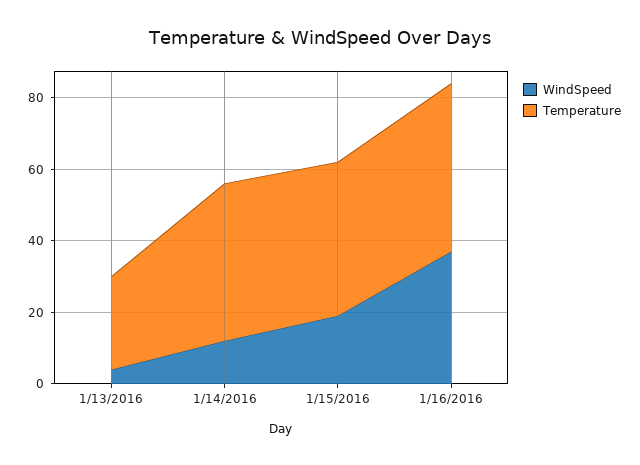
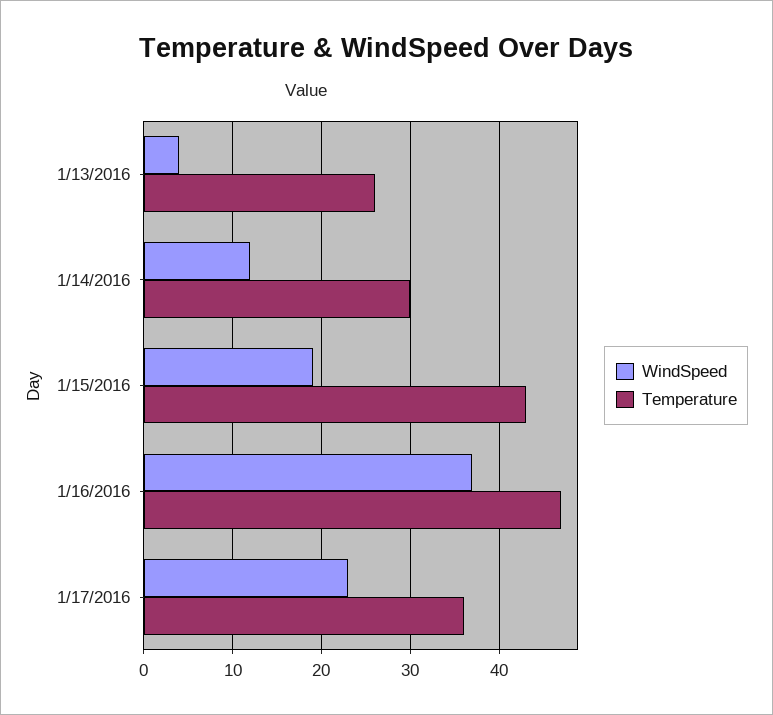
Temperature, 1/14/2016: 45 -> 30
WindSpeed, 1/17/2016: none -> 23
Temperature, 1/17/2016: none -> 36

